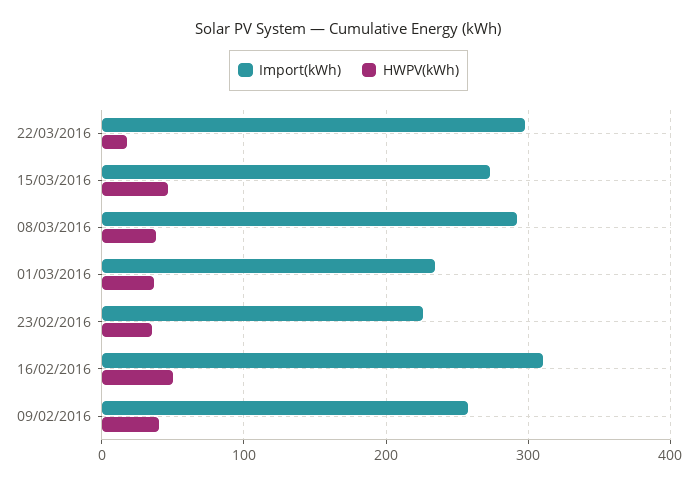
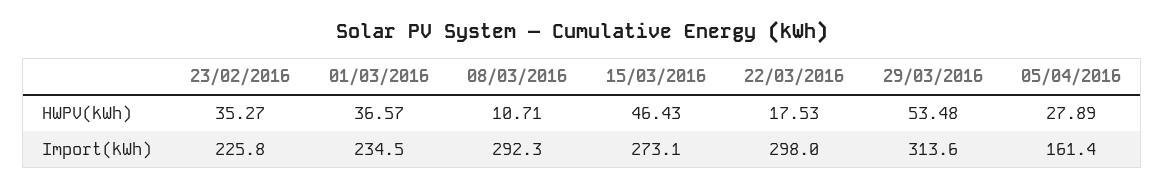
HWPV(kWh), 08/03/2016: 40 -> 10.71
Import(kWh), 16/02/2016: 310 -> none
HWPV(kWh), 16/02/2016: 50 -> none
Import(kWh), 09/02/2016: 260 -> none
HWPV(kWh), 09/02/2016: 40 -> none
HWPV(kWh), 29/03/2016: none -> 53.48
HWPV(kWh), 05/04/2016: none -> 27.89
Import(kWh), 29/03/2016: none -> 313.6
Import(kWh), 05/04/2016: none -> 161.4

